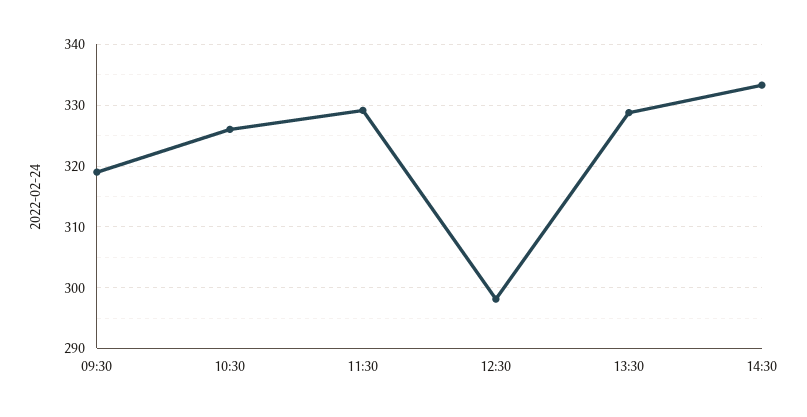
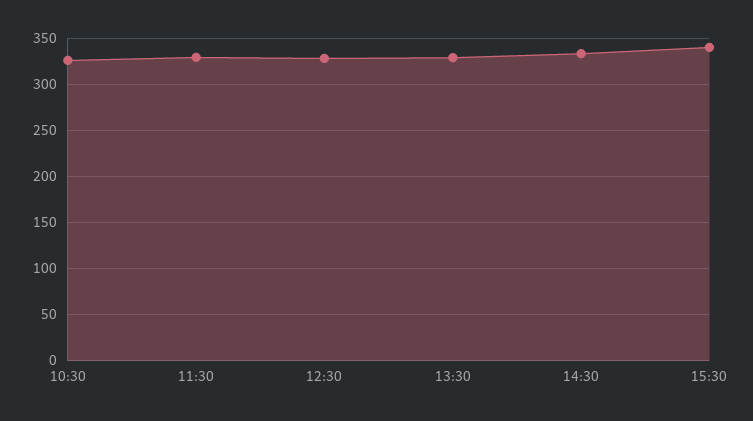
09:30: 319 -> none
12:30: 298 -> 330
15:30: none -> 340

